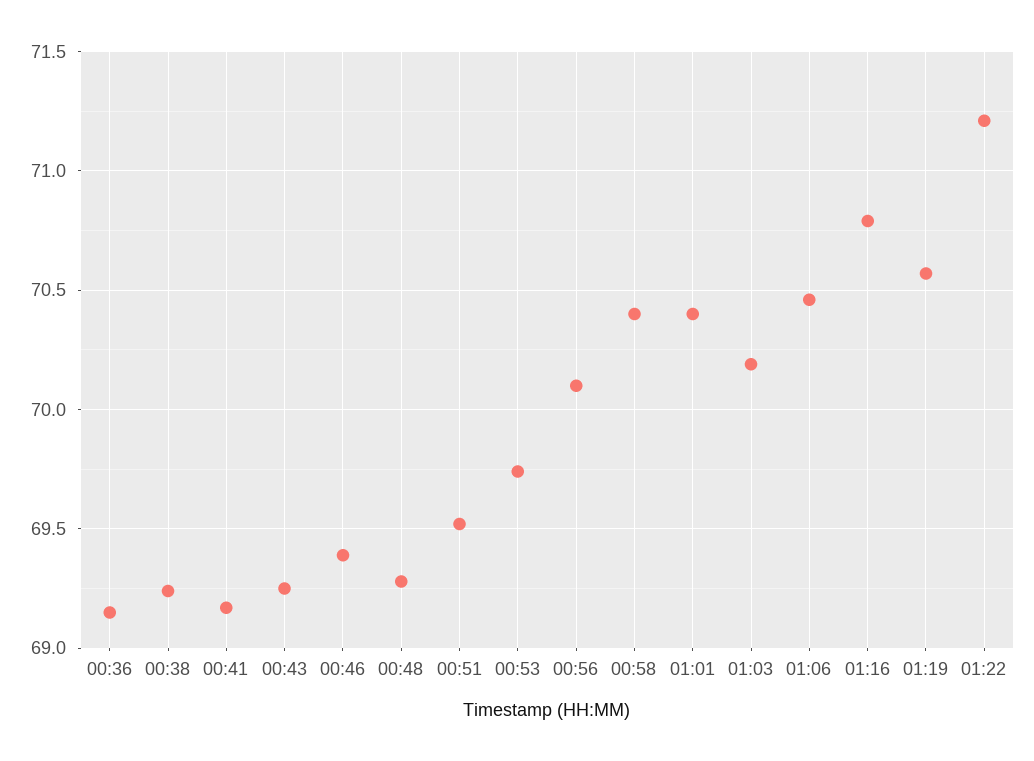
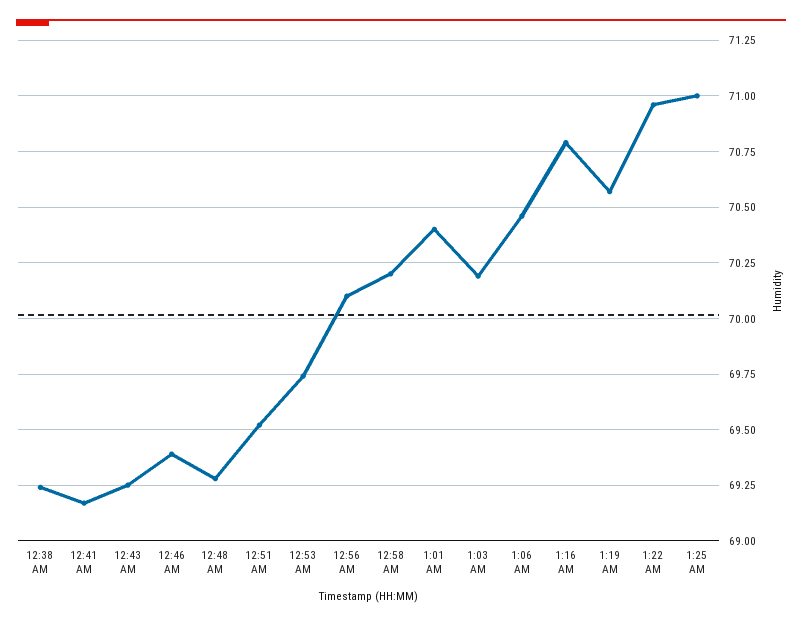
00:36: 69.15 -> none
00:58: 70.4 -> 70.2
01:22: 71.2 -> 70.95
1:25 AM: none -> 71

